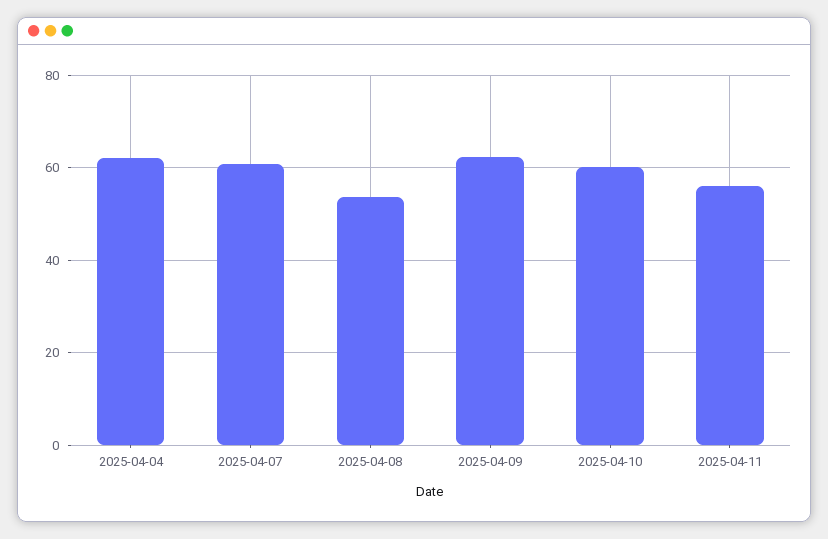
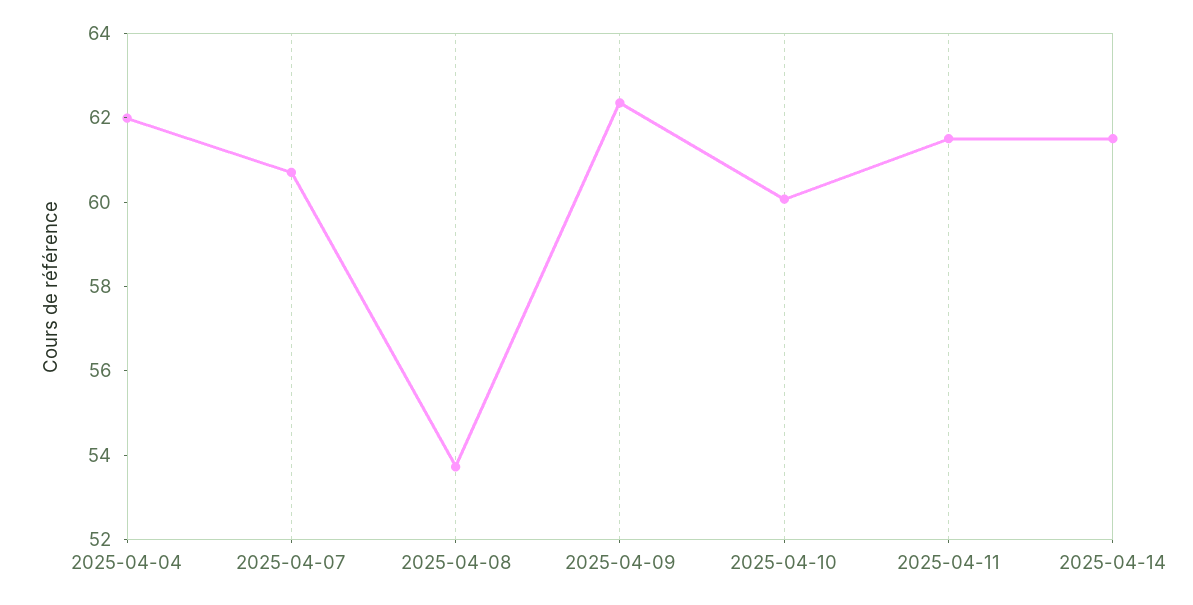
2025-04-11: 56 -> 61.5
2025-04-14: none -> 61.5

